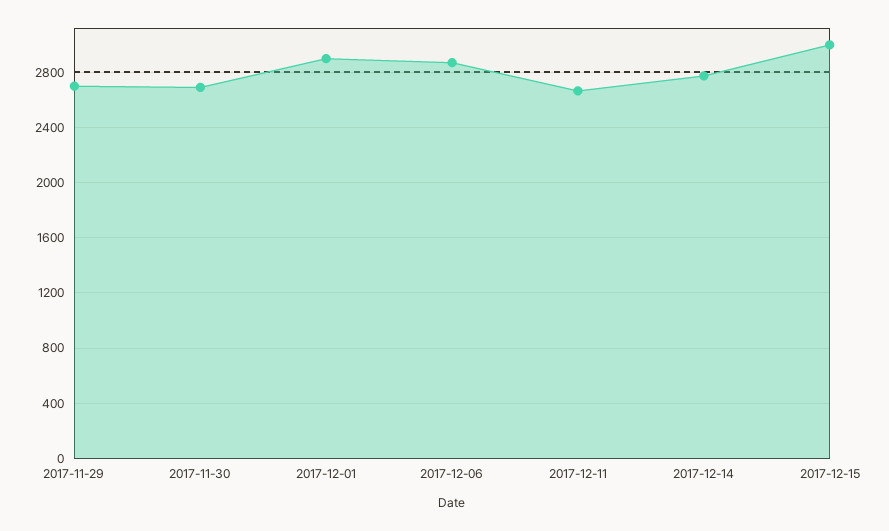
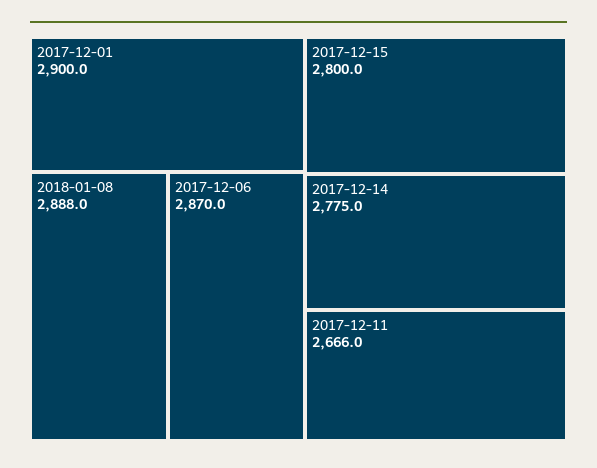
2017-11-29: 2700 -> none
2017-11-30: 2700 -> none
2017-12-15: 3000 -> 2800
2018-01-08: none -> 2888

